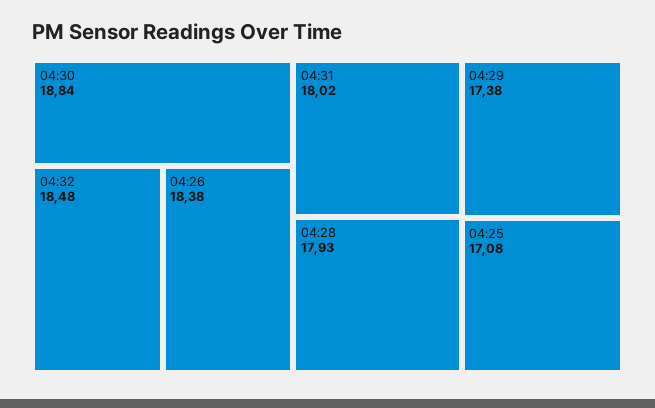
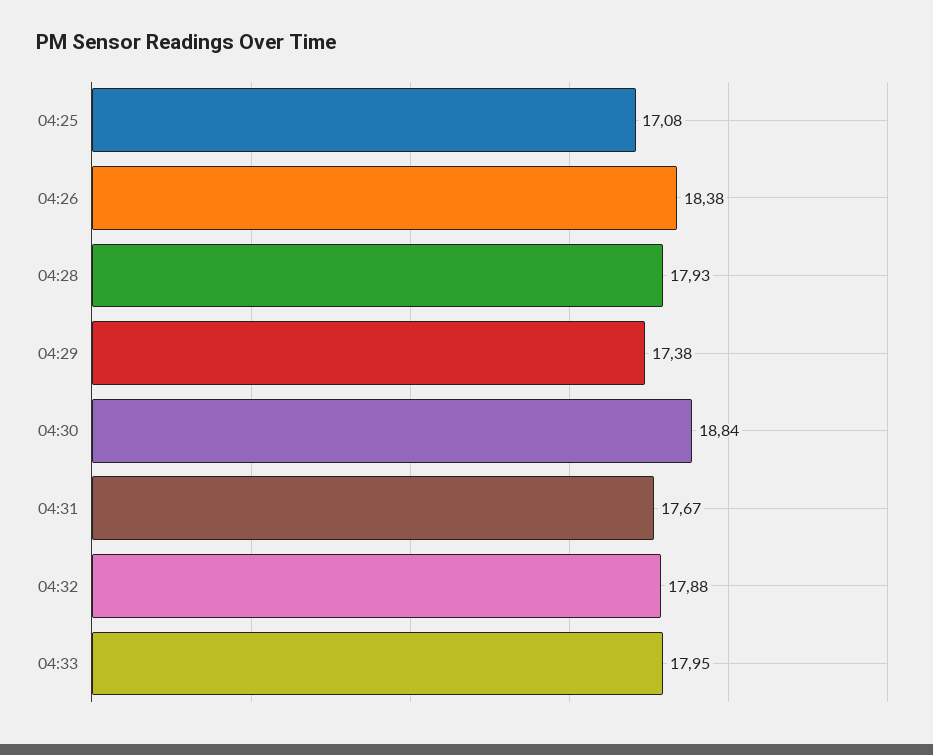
04:32: 18.48 -> 17.88
04:31: 18.02 -> 17.67
04:33: none -> 17.95

